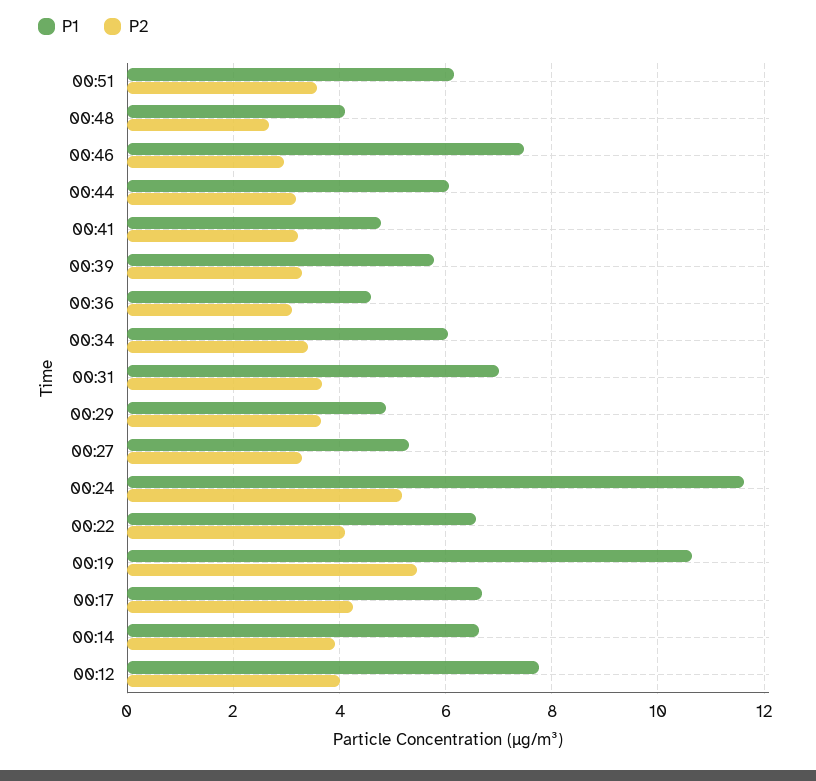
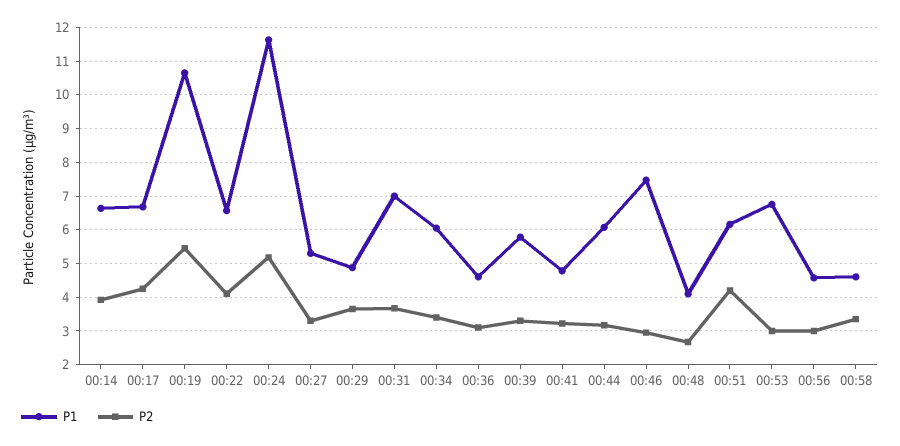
P2, 00:51: 3.6 -> 4.2
P1, 00:12: 7.8 -> none
P2, 00:12: 4 -> none
P1, 00:53: none -> 6.8
P2, 00:53: none -> 3
P1, 00:56: none -> 4.6
P2, 00:56: none -> 3
P1, 00:58: none -> 4.6
P2, 00:58: none -> 3.4

